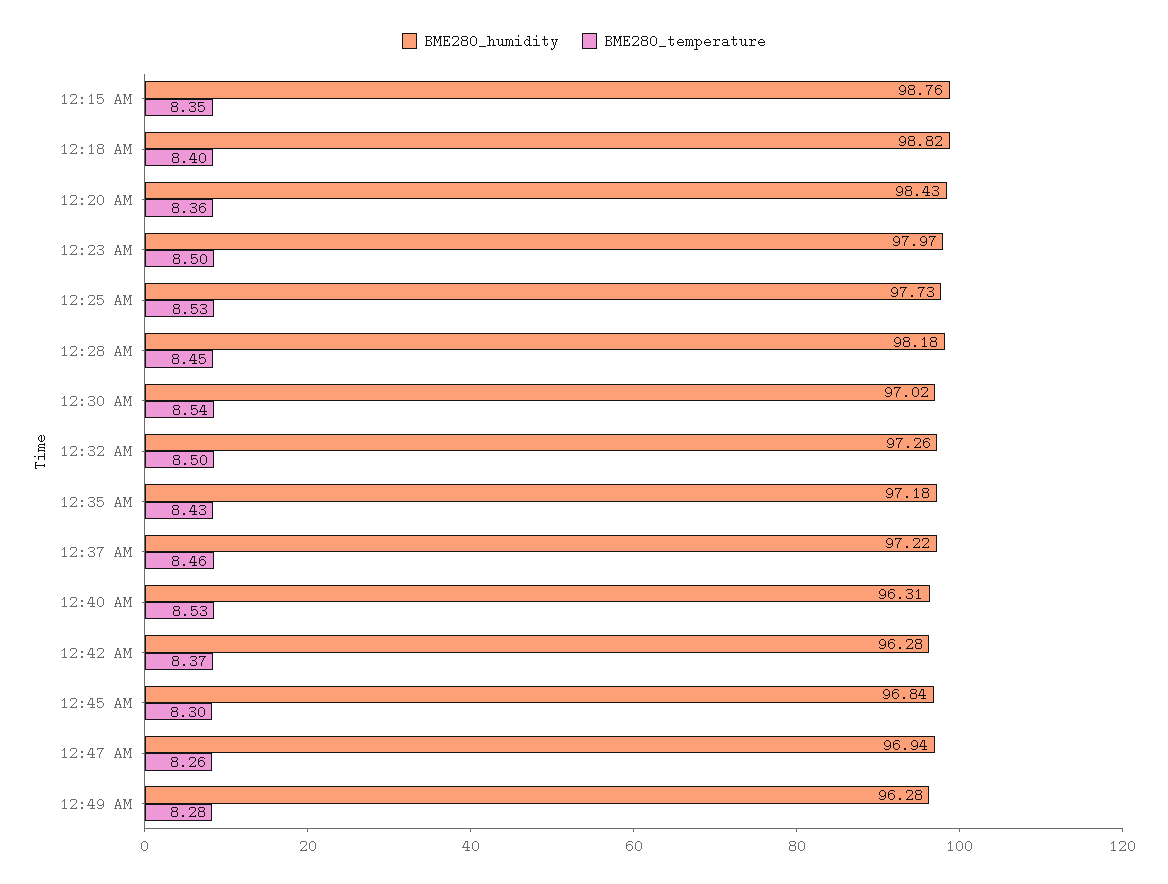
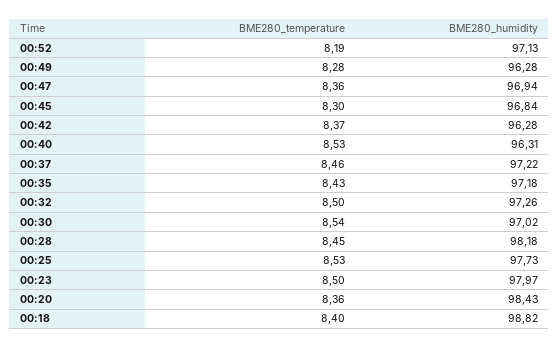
BME280_humidity, 12:15 AM: 98.76 -> none
BME280_temperature, 12:15 AM: 8.35 -> none
BME280_temperature, 12:47 AM: 8.26 -> 8.36
BME280_temperature, 00:52: none -> 8.19
BME280_humidity, 00:52: none -> 97.13

